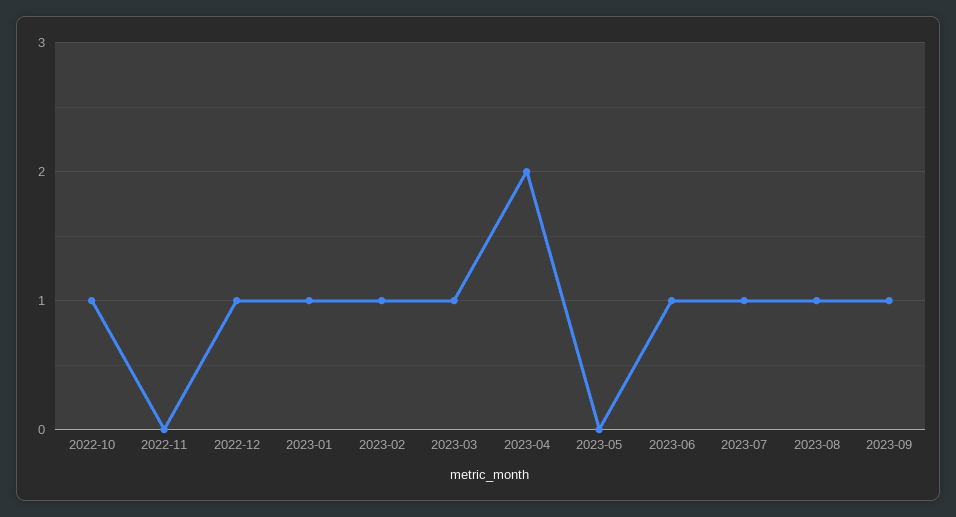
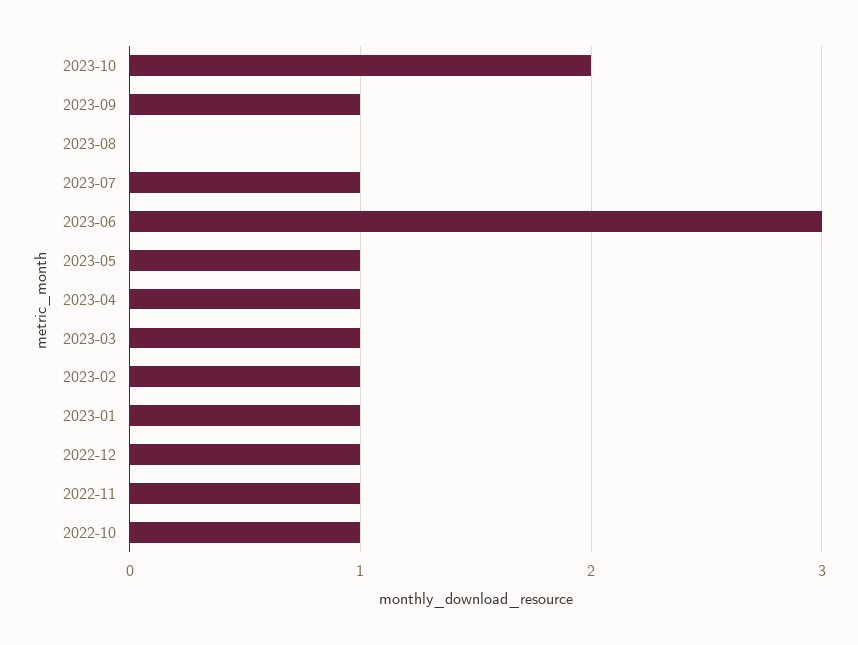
2022-11: 0 -> 1
2023-04: 2 -> 1
2023-05: 0 -> 1
2023-06: 1 -> 3
2023-08: 1 -> 0
2023-10: none -> 2

